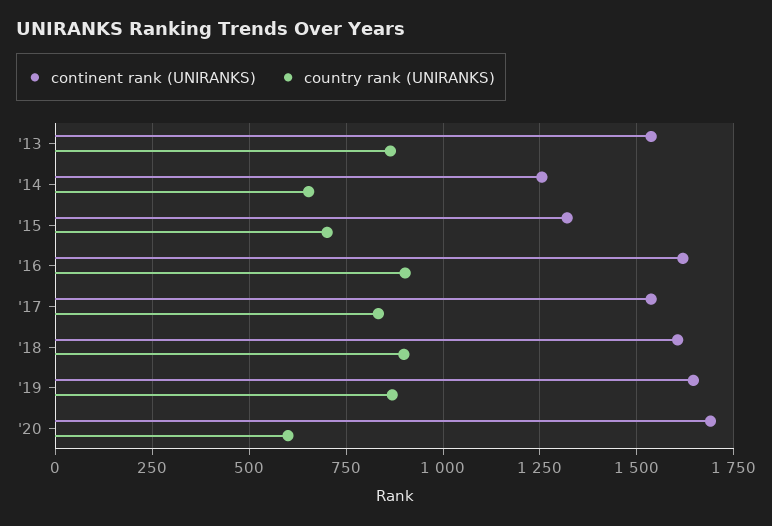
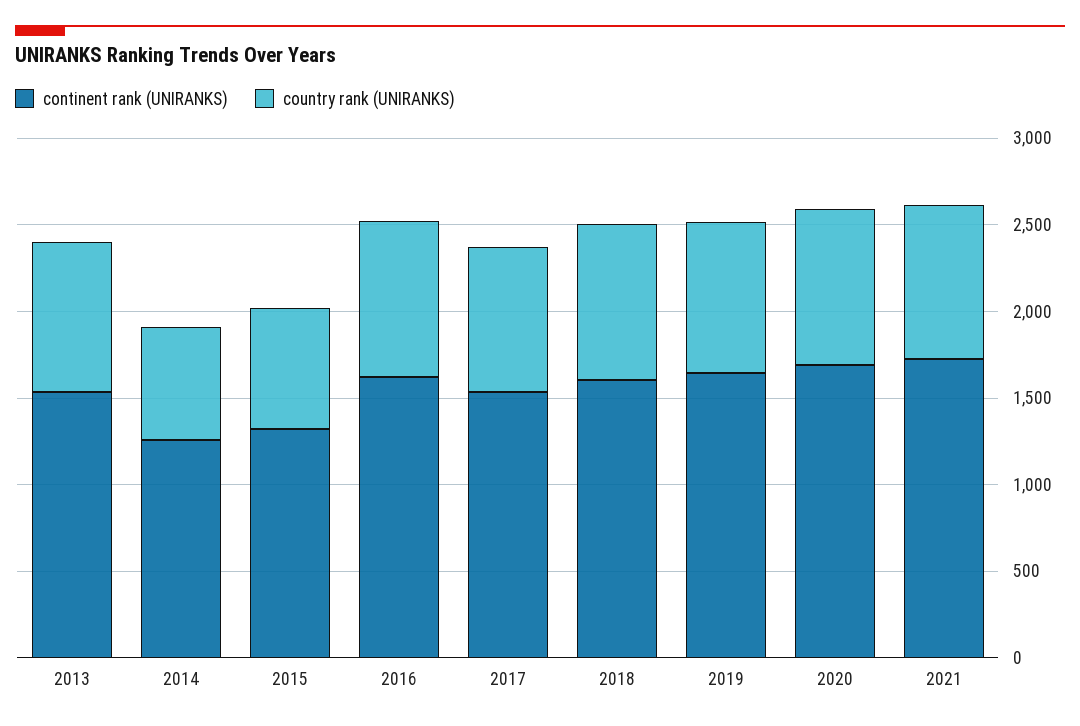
country rank (UNIRANKS), '20: 600 -> 900
continent rank (UNIRANKS), 2021: none -> 1700
country rank (UNIRANKS), 2021: none -> 900

